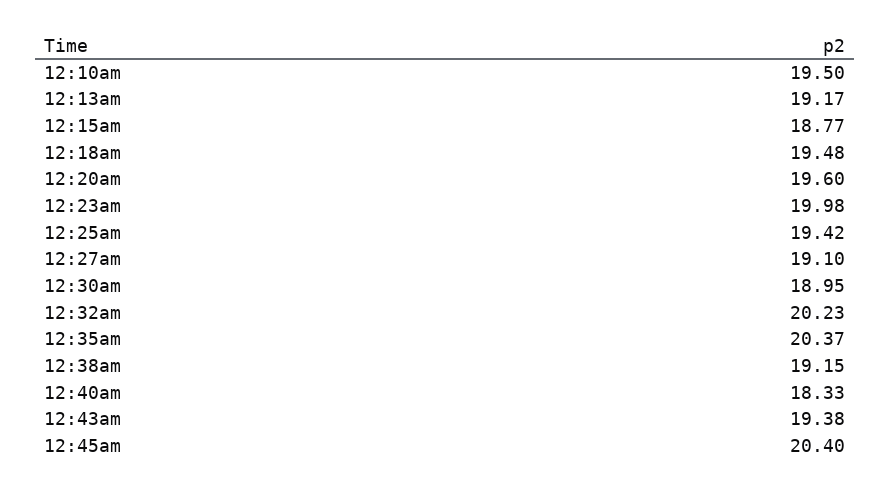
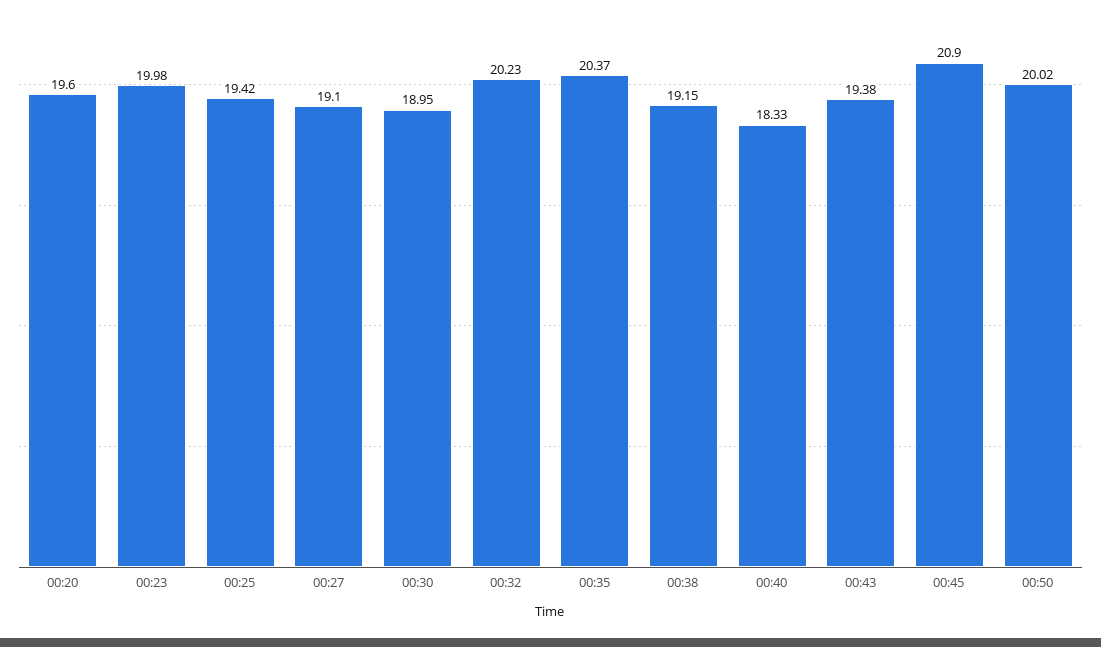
12:10am: 19.5 -> none
12:13am: 19.17 -> none
12:15am: 18.77 -> none
12:18am: 19.48 -> none
12:45am: 20.4 -> 20.9
00:50: none -> 20.02

